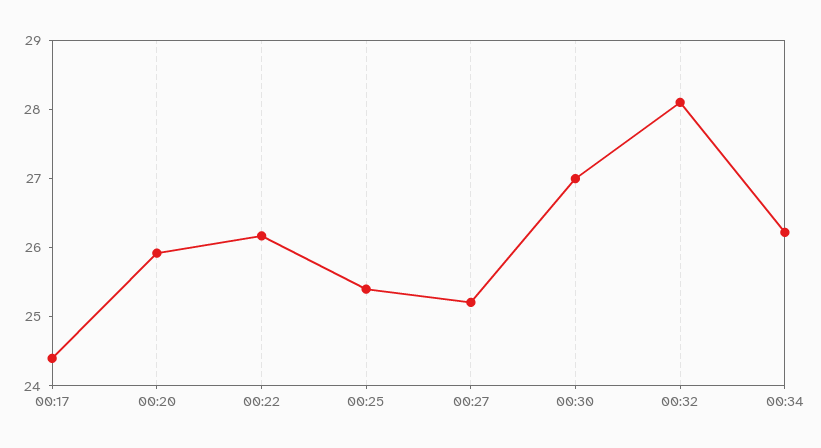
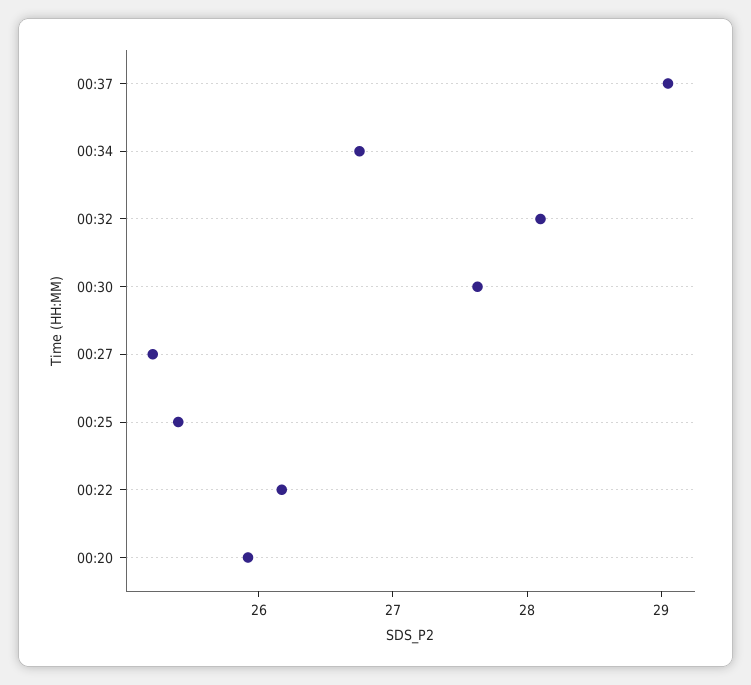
00:17: 24.4 -> none
00:30: 27 -> 27.6
00:34: 26.2 -> 26.8
00:37: none -> 29

